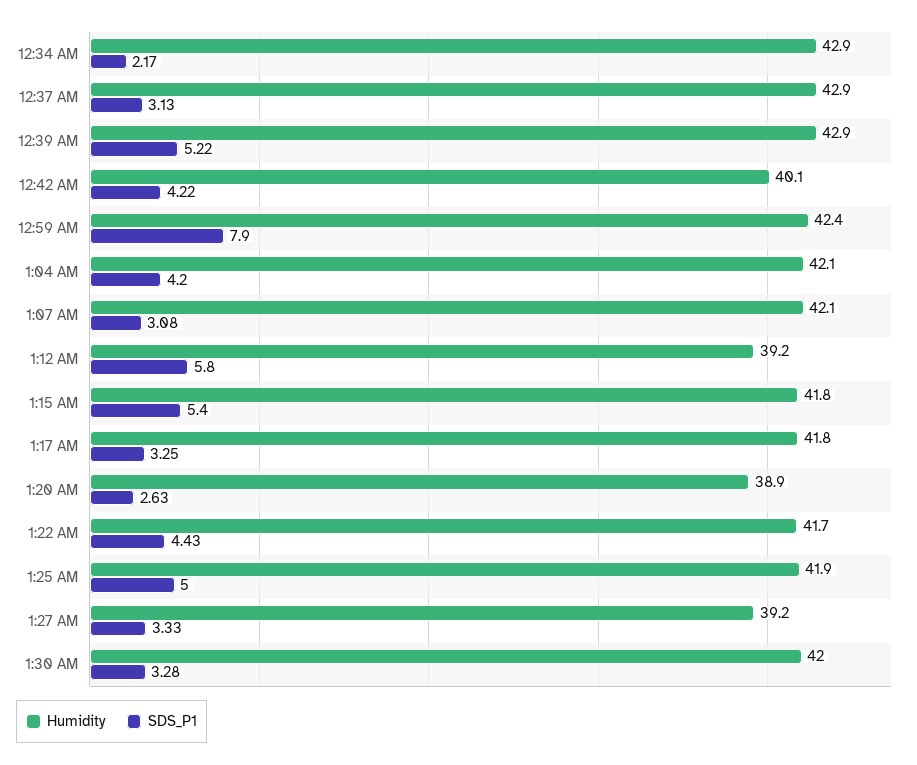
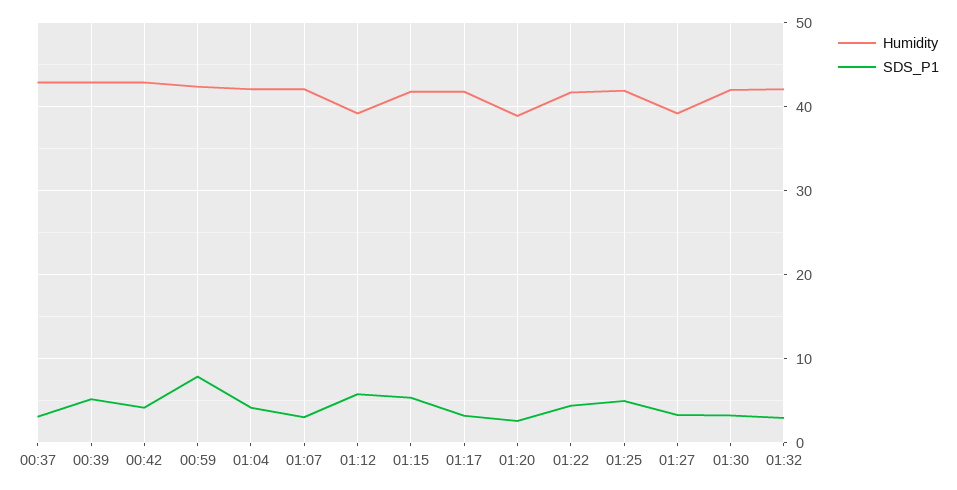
Humidity, 12:34 AM: 42.9 -> none
SDS_P1, 12:34 AM: 2.17 -> none
Humidity, 12:42 AM: 40.1 -> 43
Humidity, 01:32: none -> 42
SDS_P1, 01:32: none -> 3

